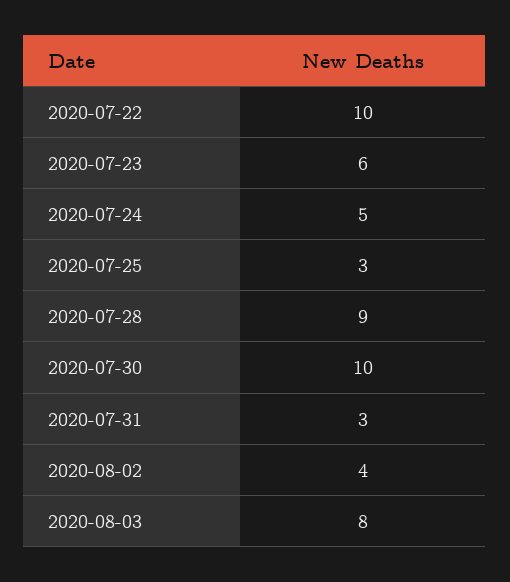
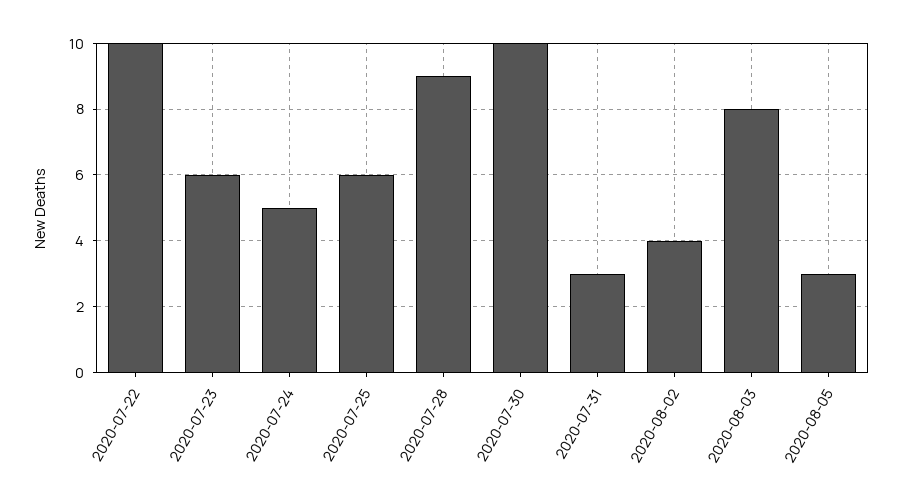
2020-07-25: 3 -> 6
2020-08-05: none -> 3

